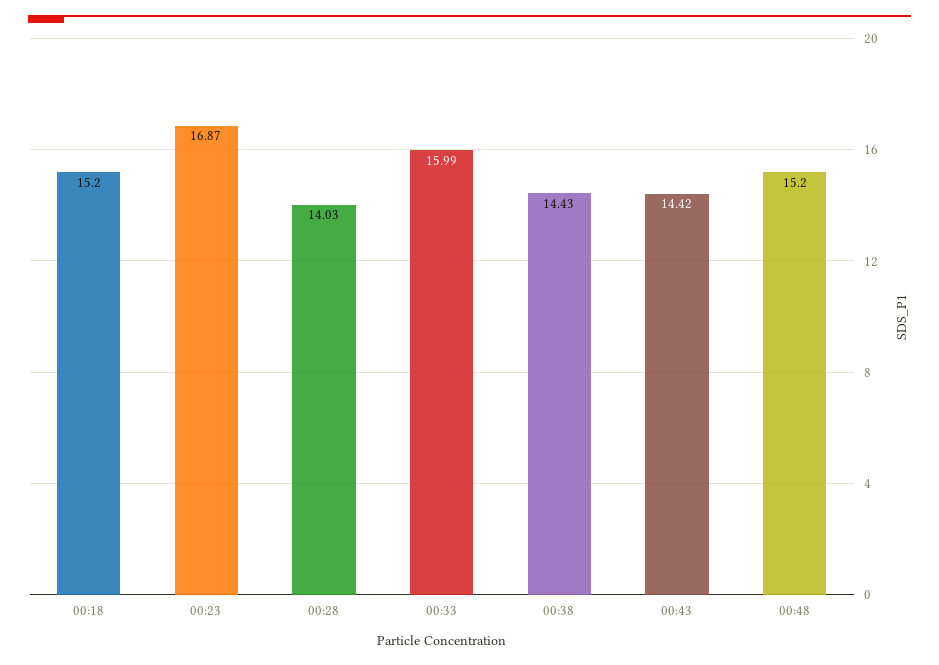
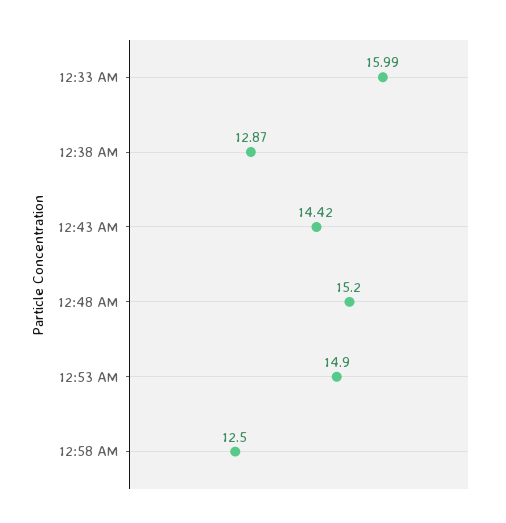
00:18: 15.2 -> none
00:23: 16.87 -> none
00:28: 14.03 -> none
00:38: 14.43 -> 12.87
12:53 AM: none -> 14.9
12:58 AM: none -> 12.5

